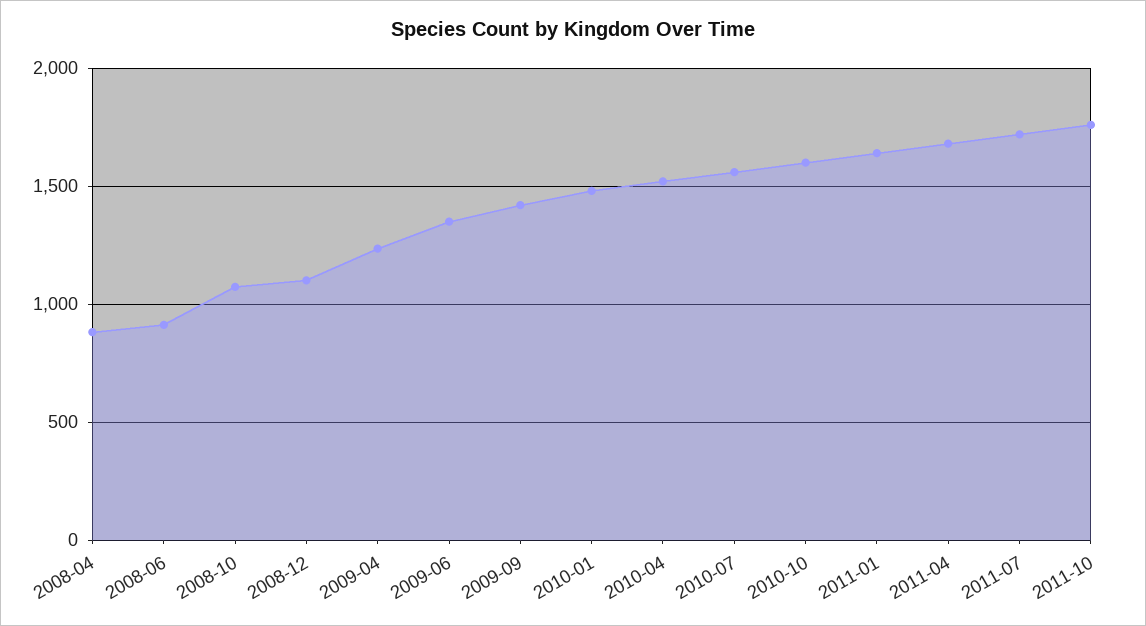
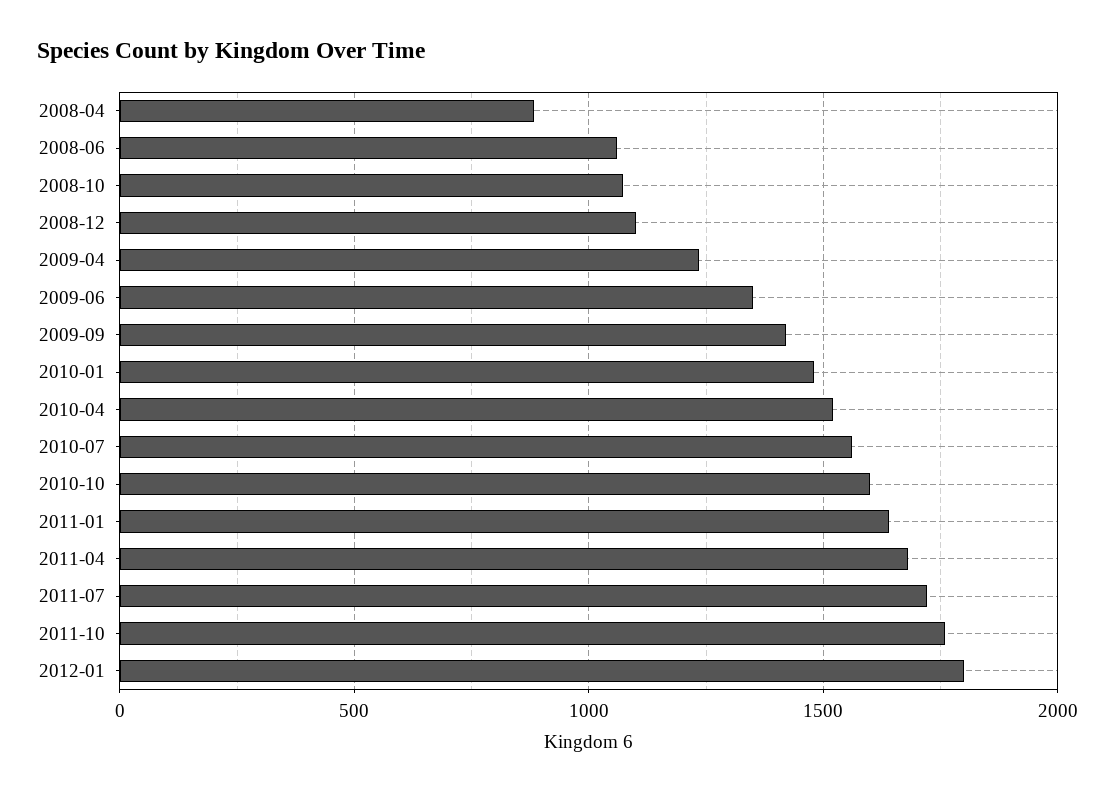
2008-06: 900 -> 1050
2012-01: none -> 1800

